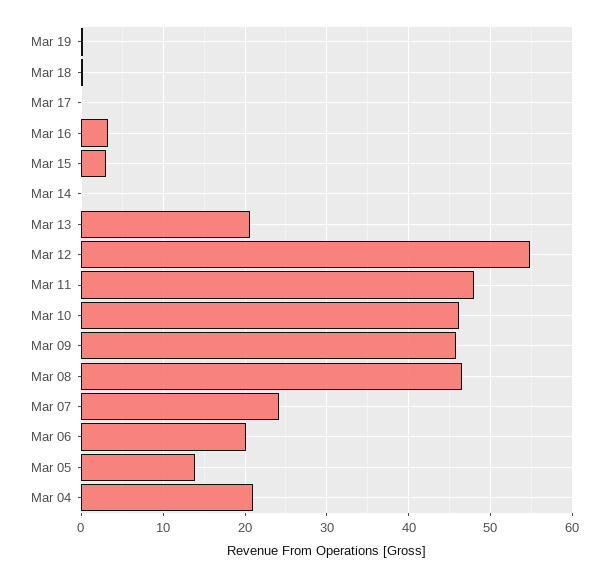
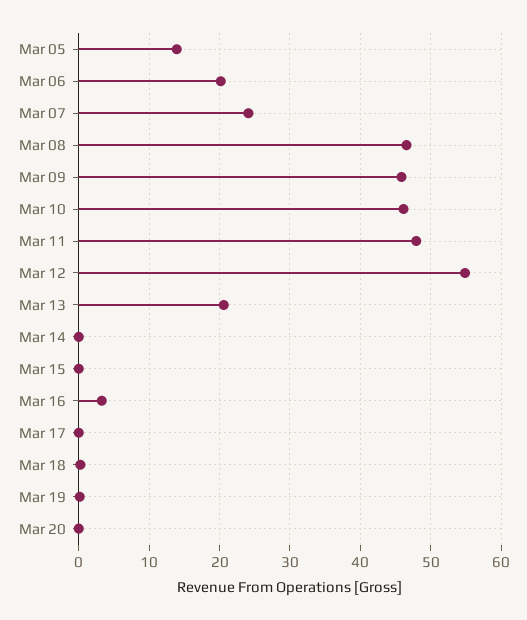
Mar 15: 3 -> 0
Mar 04: 21 -> none
Mar 20: none -> 0

